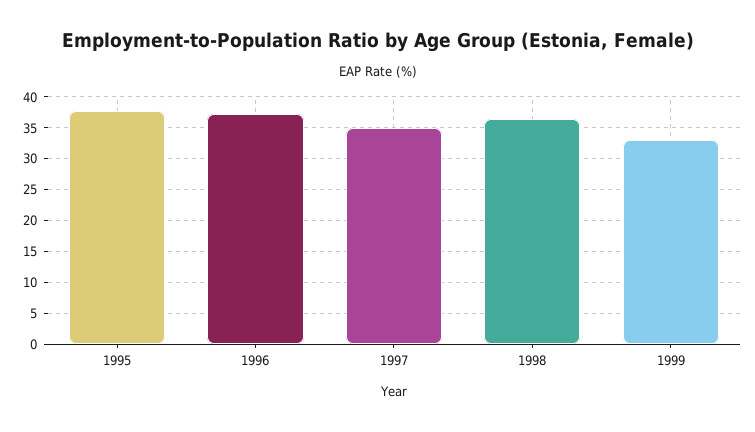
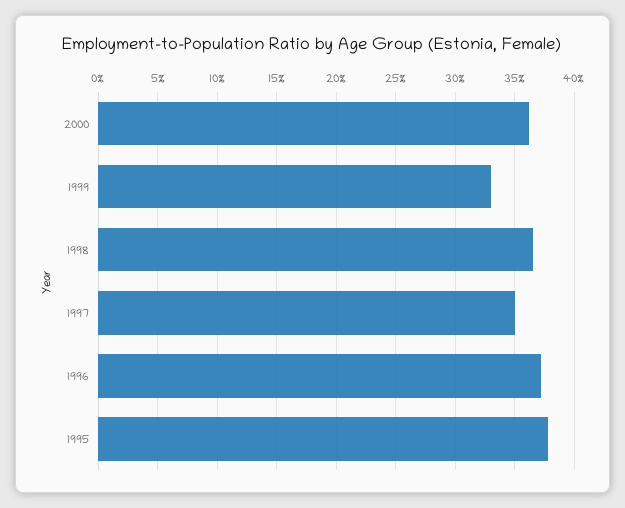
2000: none -> 36

